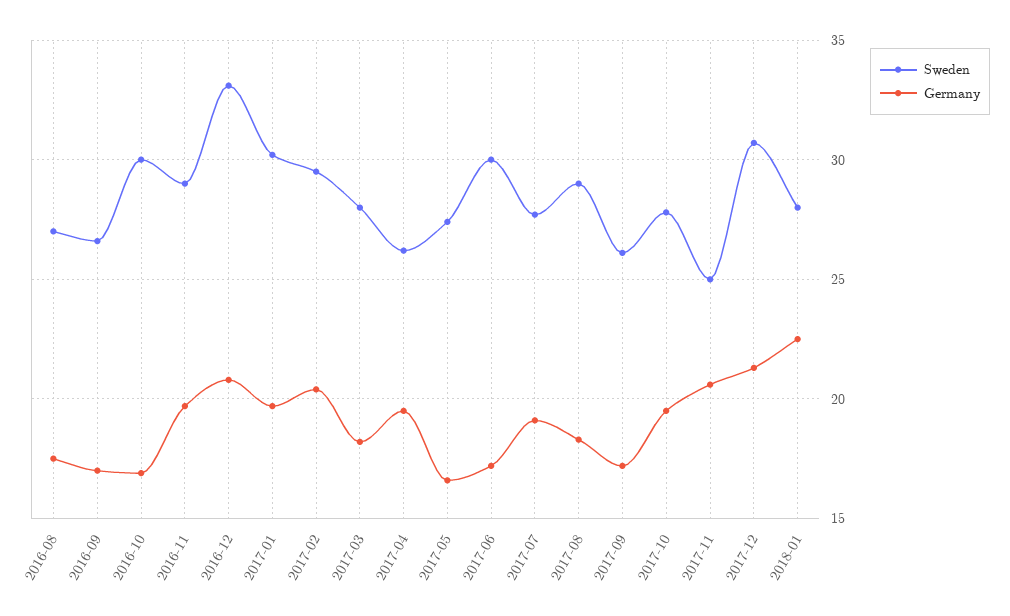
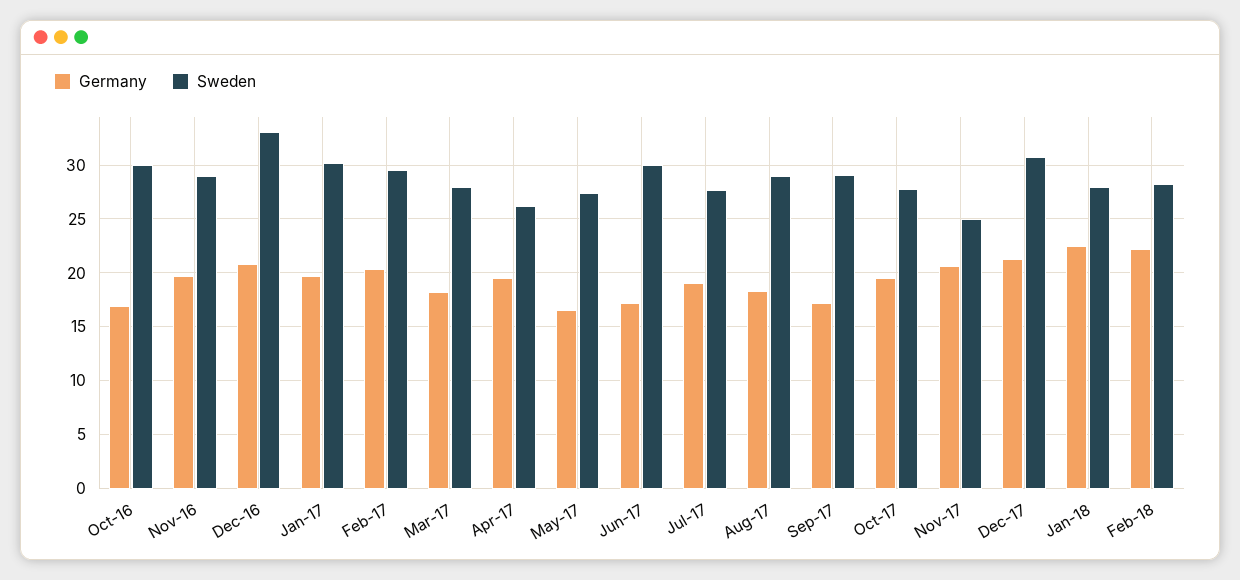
Sweden, 2016-08: 27 -> none
Germany, 2016-08: 17.5 -> none
Sweden, 2016-09: 26.5 -> none
Germany, 2016-09: 17 -> none
Sweden, 2017-09: 26 -> 29
Germany, Feb-18: none -> 22
Sweden, Feb-18: none -> 28

